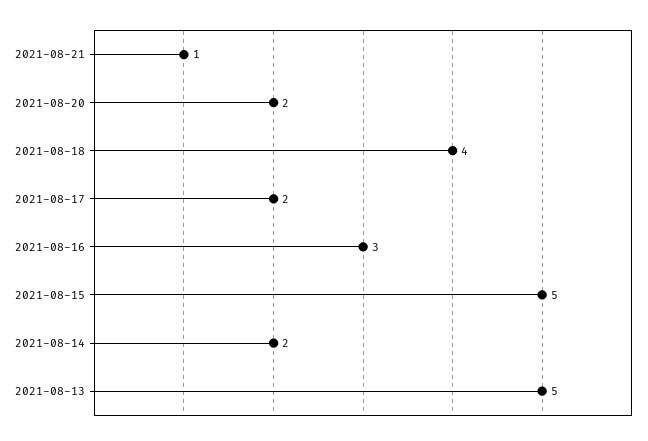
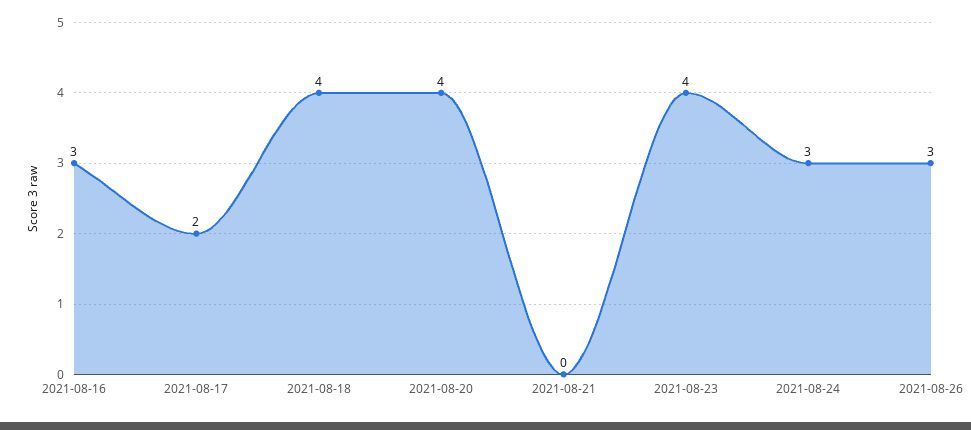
2021-08-21: 1 -> 0
2021-08-20: 2 -> 4
2021-08-15: 5 -> none
2021-08-14: 2 -> none
2021-08-13: 5 -> none
2021-08-23: none -> 4
2021-08-24: none -> 3
2021-08-26: none -> 3

